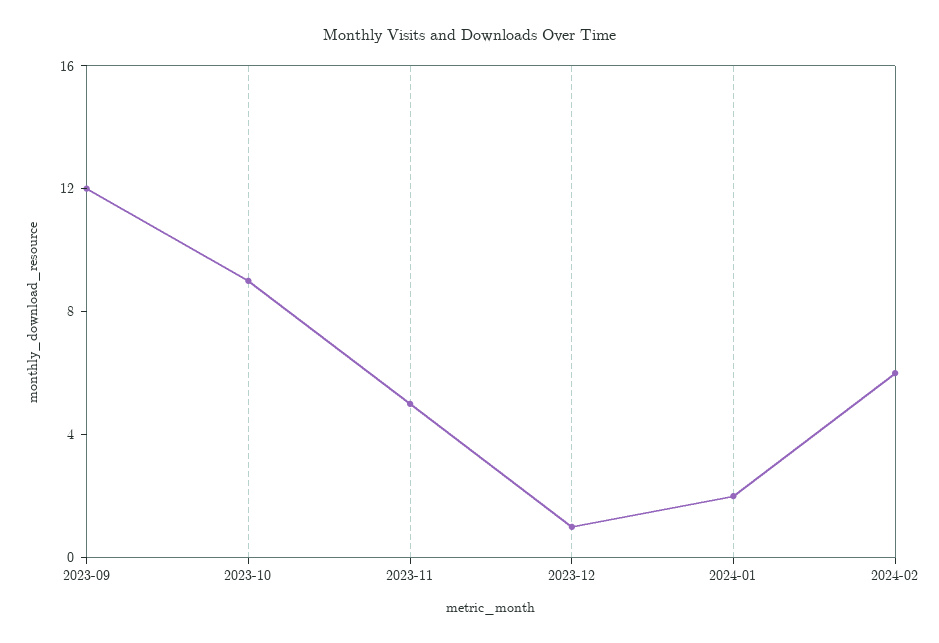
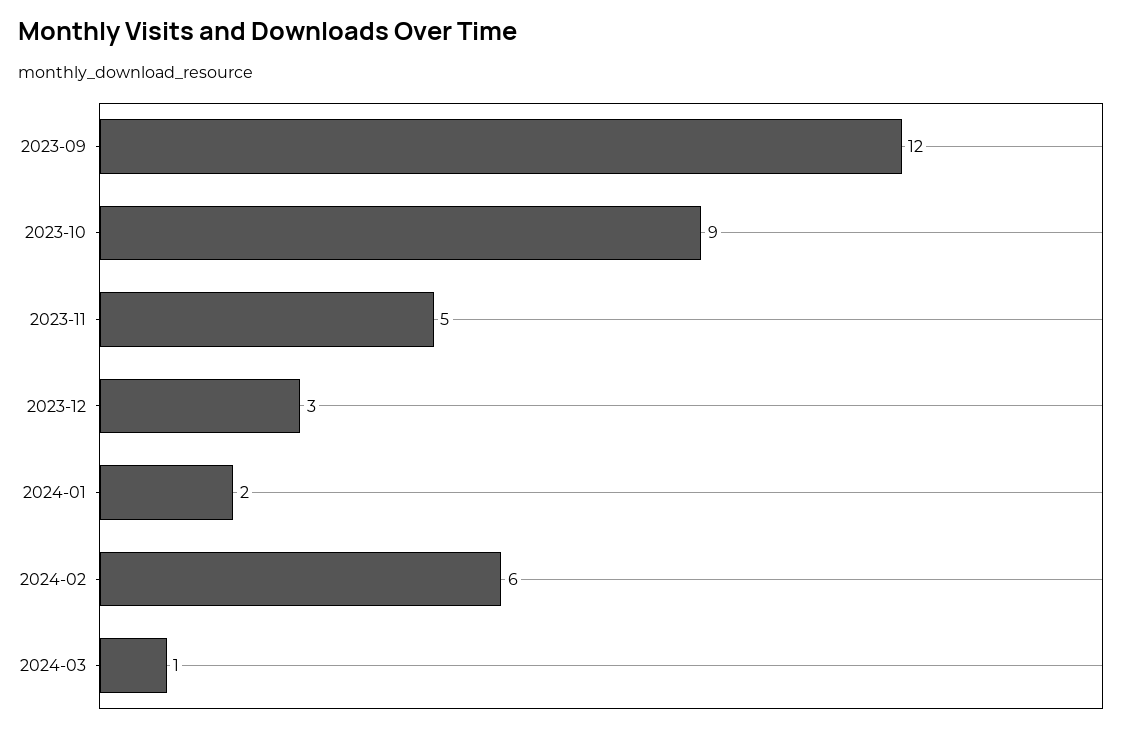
2023-12: 1 -> 3
2024-03: none -> 1

